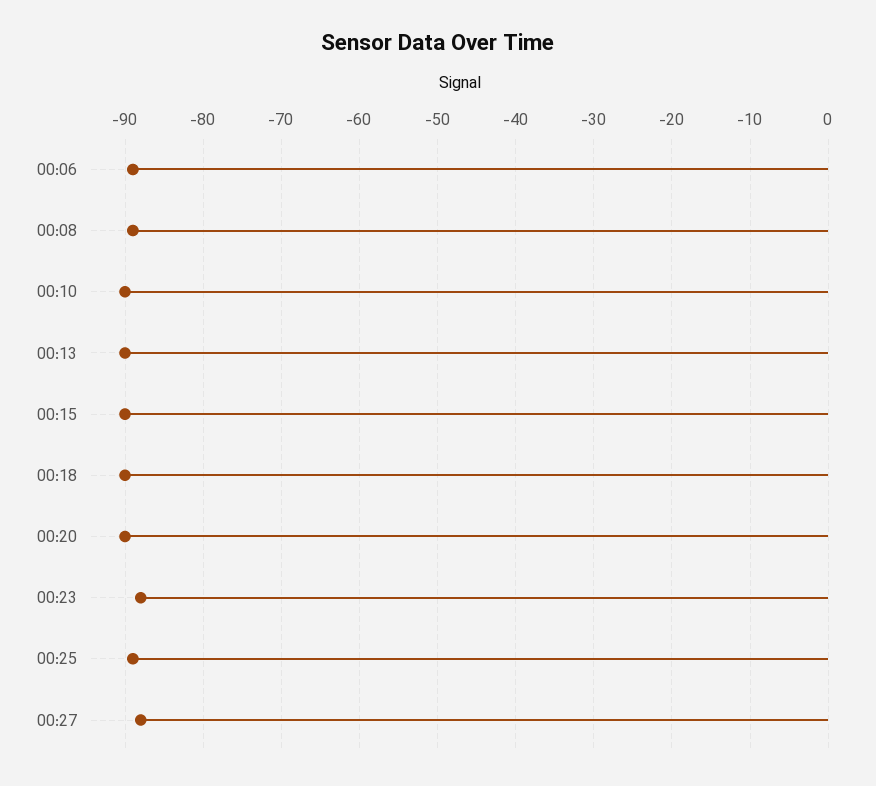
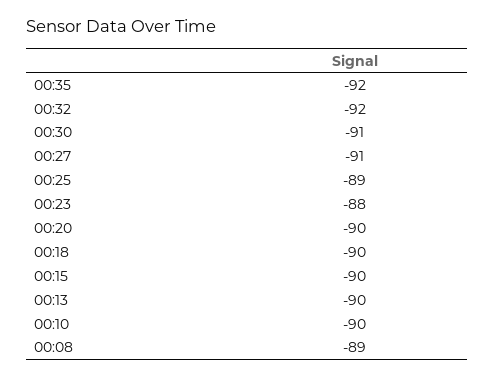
00:06: -89 -> none
00:27: -88 -> -91
00:35: none -> -92
00:32: none -> -92
00:30: none -> -91

